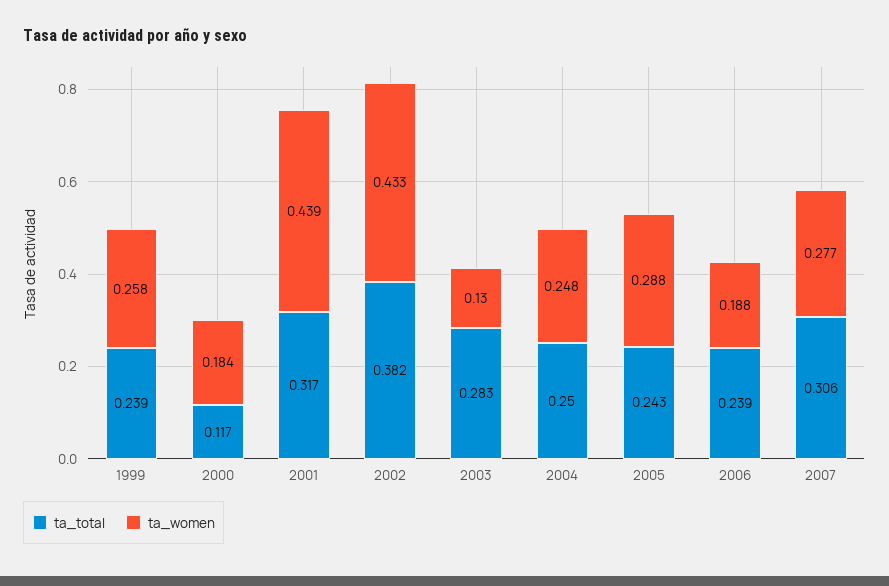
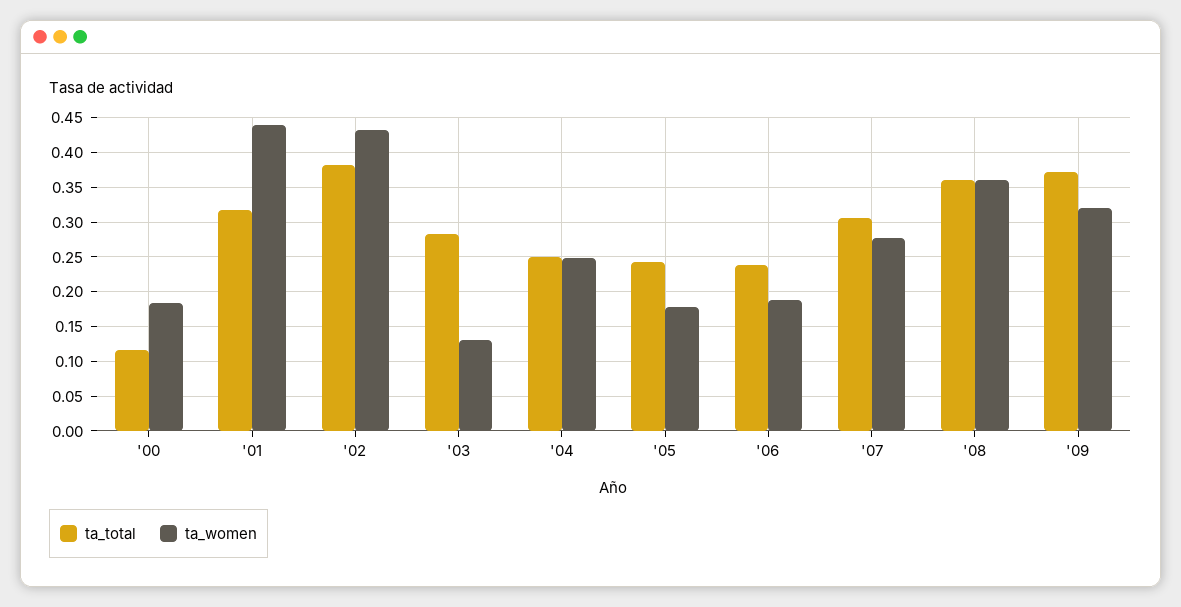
ta_total, 1999: 0.239 -> none
ta_women, 1999: 0.258 -> none
ta_women, 2005: 0.288 -> 0.18
ta_total, '08: none -> 0.36
ta_women, '08: none -> 0.36
ta_total, '09: none -> 0.37
ta_women, '09: none -> 0.32

